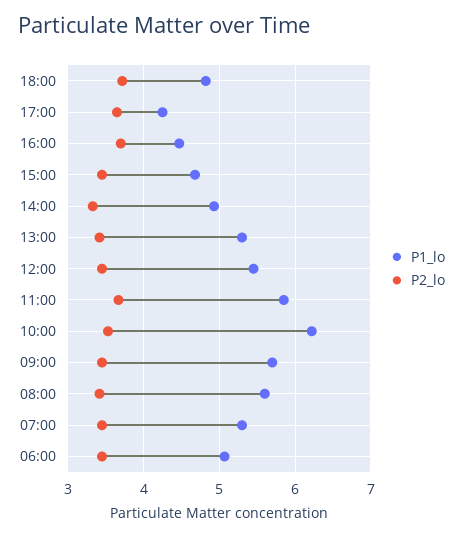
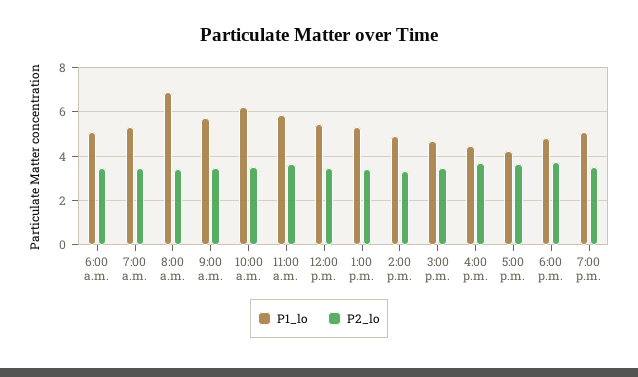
P1_lo, 08:00: 5.6 -> 7
P1_lo, 7:00 p.m.: none -> 5
P2_lo, 7:00 p.m.: none -> 3.5

